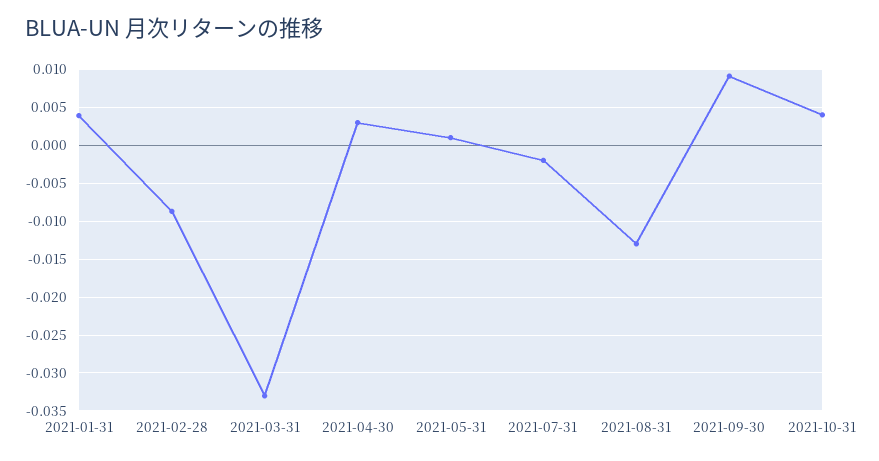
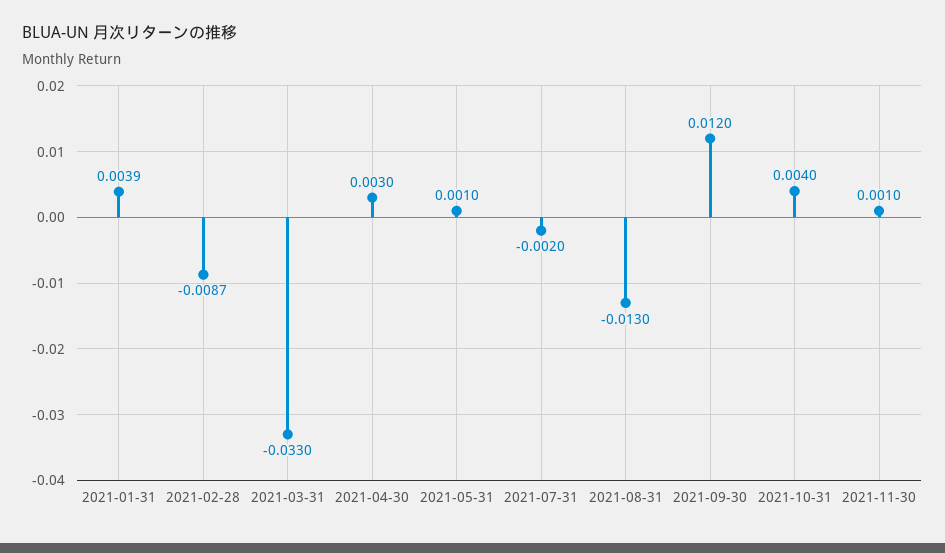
2021-09-30: 0.009 -> 0.012
2021-11-30: none -> 0.001

